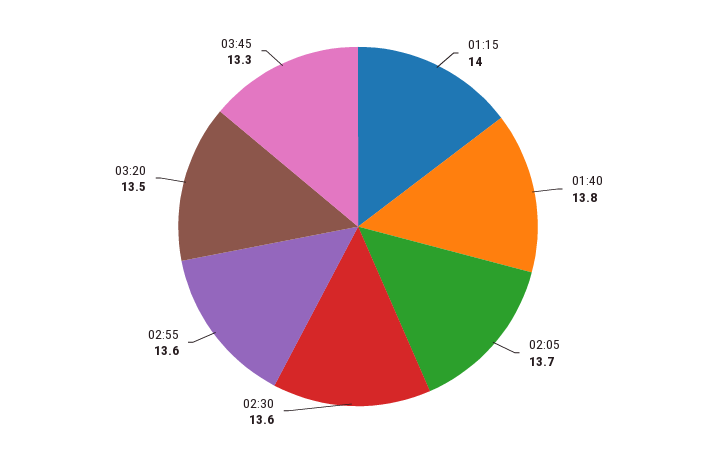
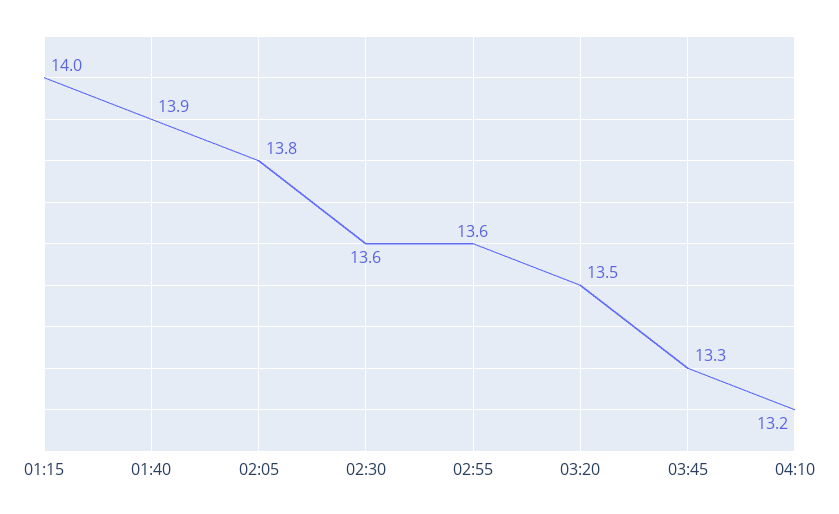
01:40: 13.8 -> 13.9
02:05: 13.7 -> 13.8
04:10: none -> 13.2

